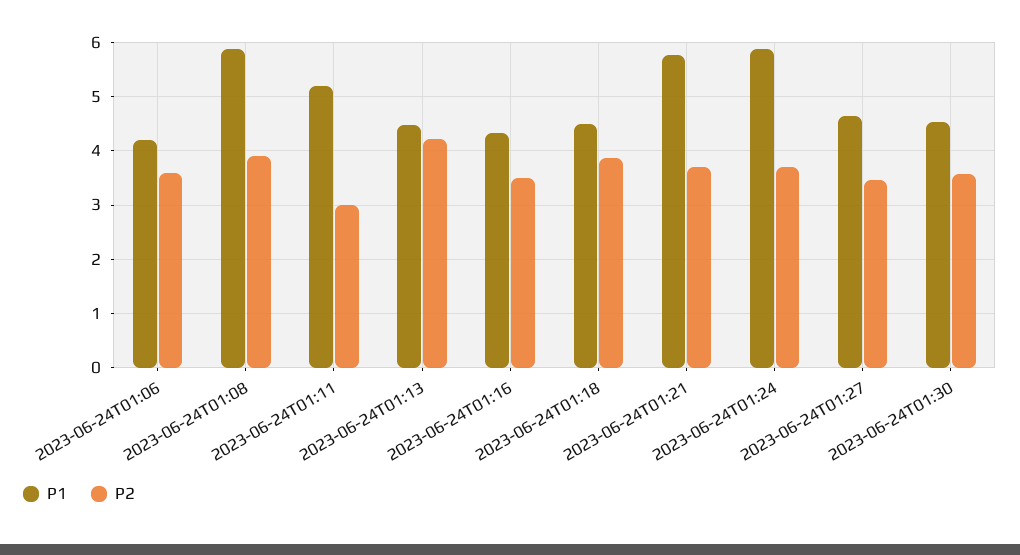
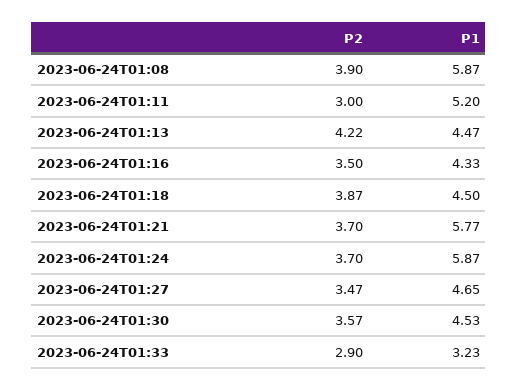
P1, 2023-06-24T01:06: 4.2 -> none
P2, 2023-06-24T01:06: 3.6 -> none
P2, 2023-06-24T01:33: none -> 2.9
P1, 2023-06-24T01:33: none -> 3.23

